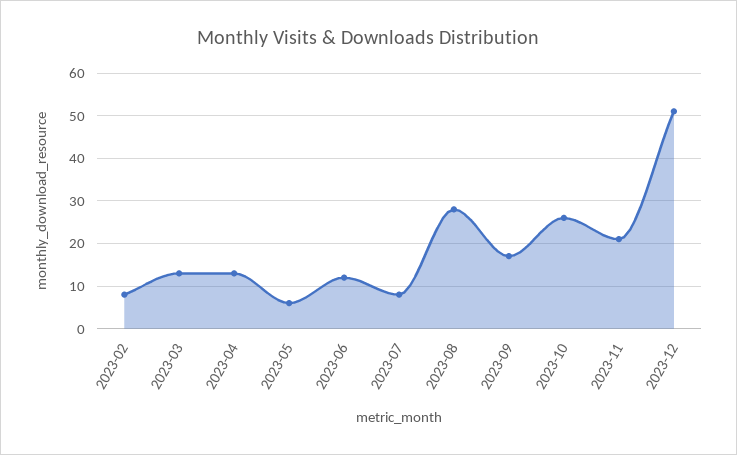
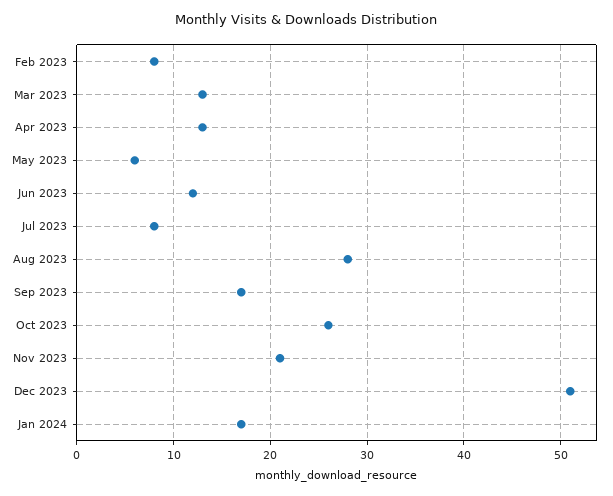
Jan 2024: none -> 17

